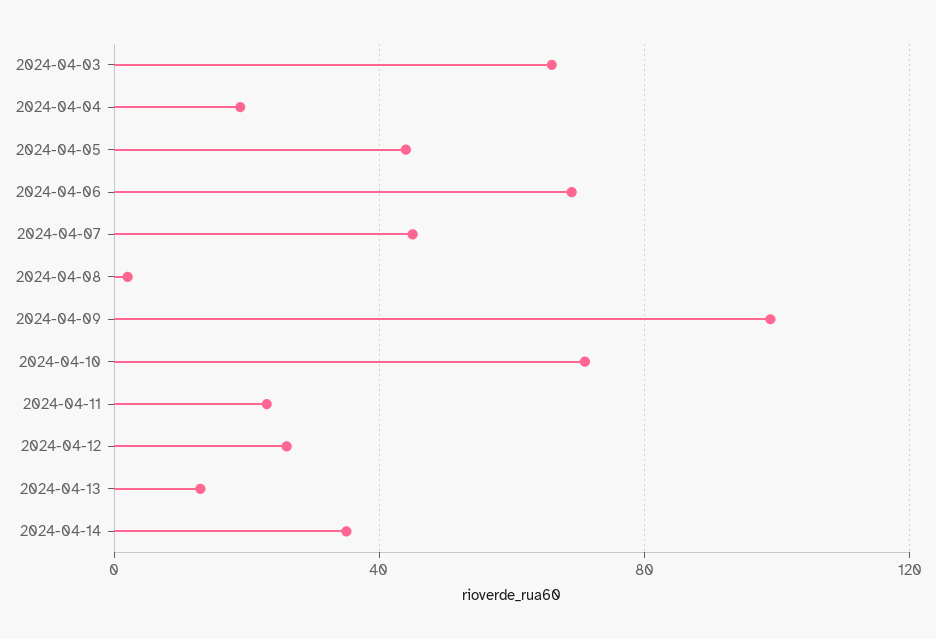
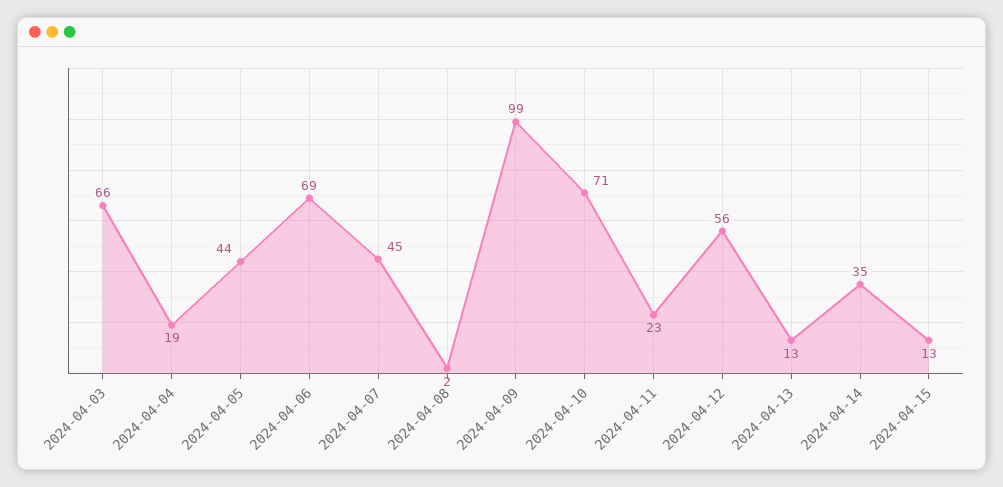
2024-04-12: 25 -> 56
2024-04-15: none -> 13

